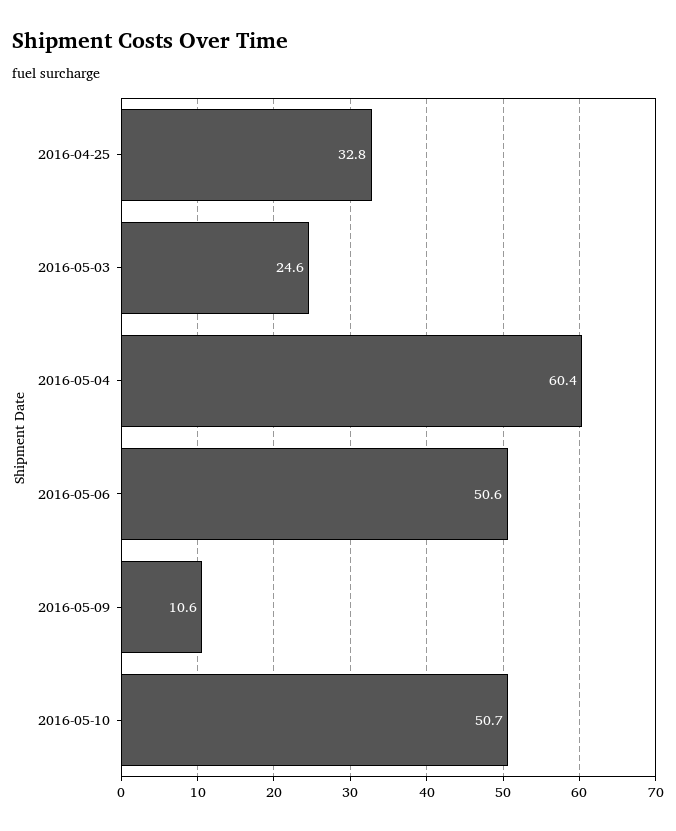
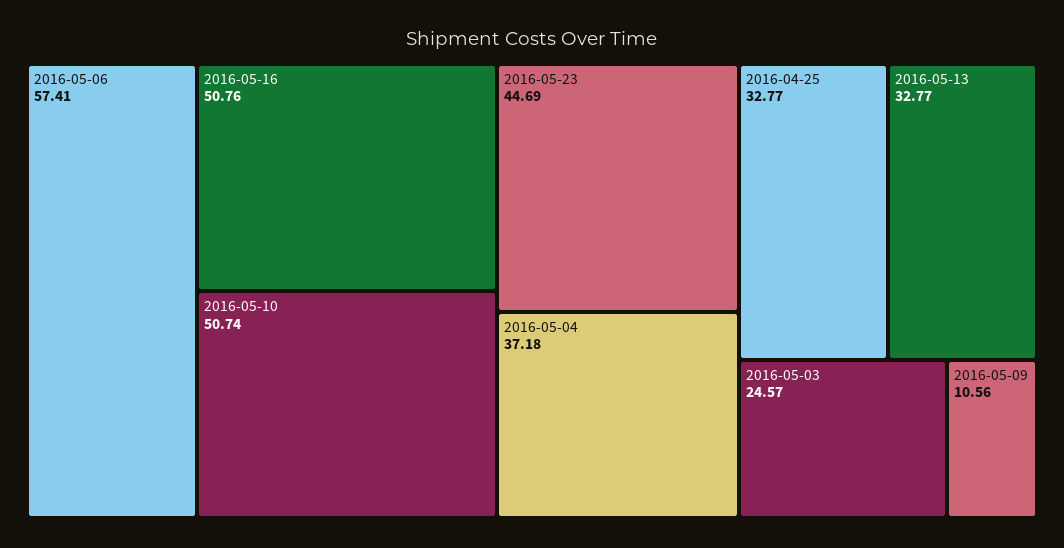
2016-05-04: 60.4 -> 37.18
2016-05-06: 50.6 -> 57.41
2016-05-16: none -> 50.76
2016-05-23: none -> 44.69
2016-05-13: none -> 32.77

